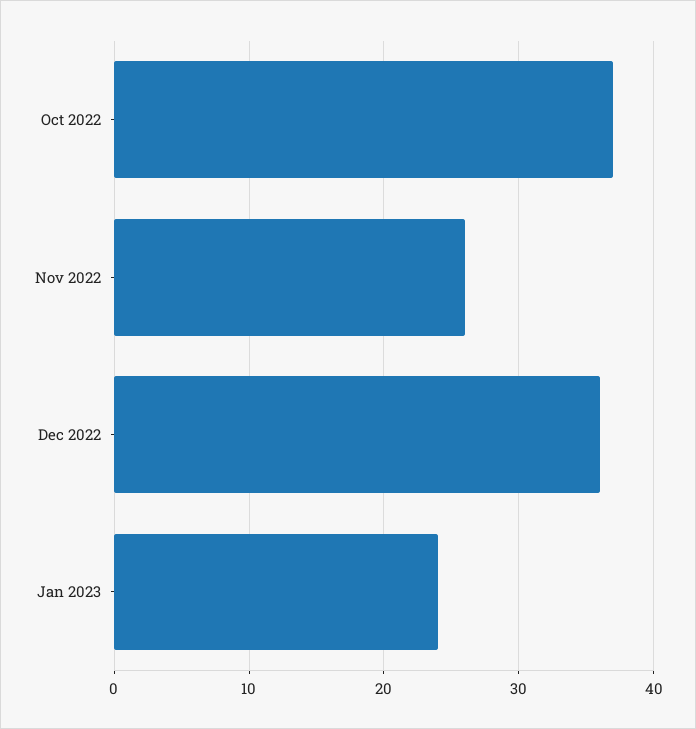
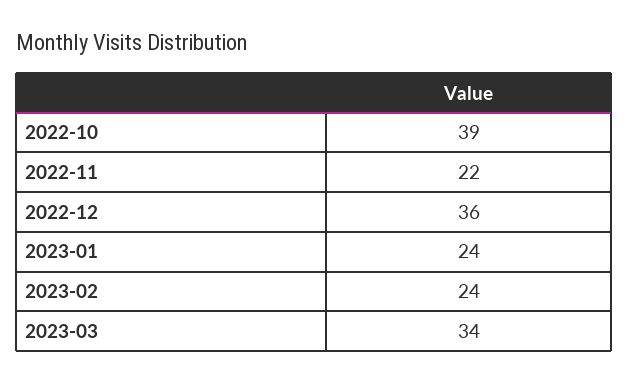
Oct 2022: 37 -> 39
Nov 2022: 26 -> 22
2023-02: none -> 24
2023-03: none -> 34

